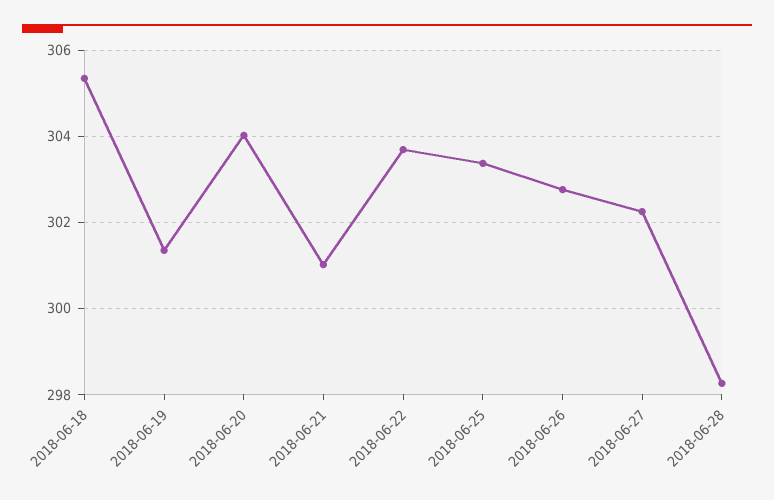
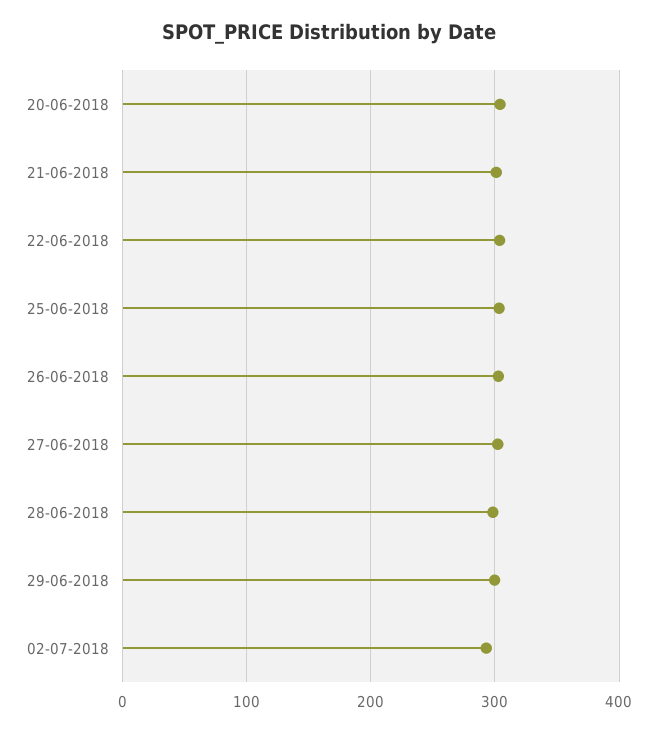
2018-06-18: 305.4 -> none
2018-06-19: 301.4 -> none
29-06-2018: none -> 300
02-07-2018: none -> 290

